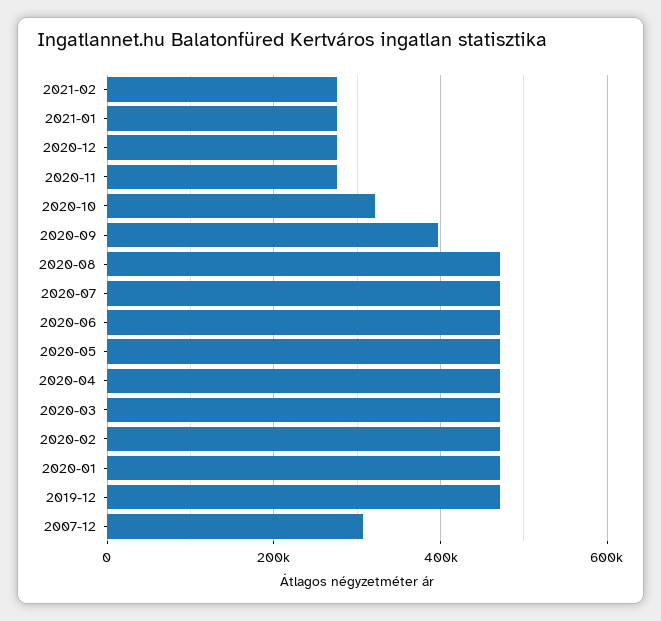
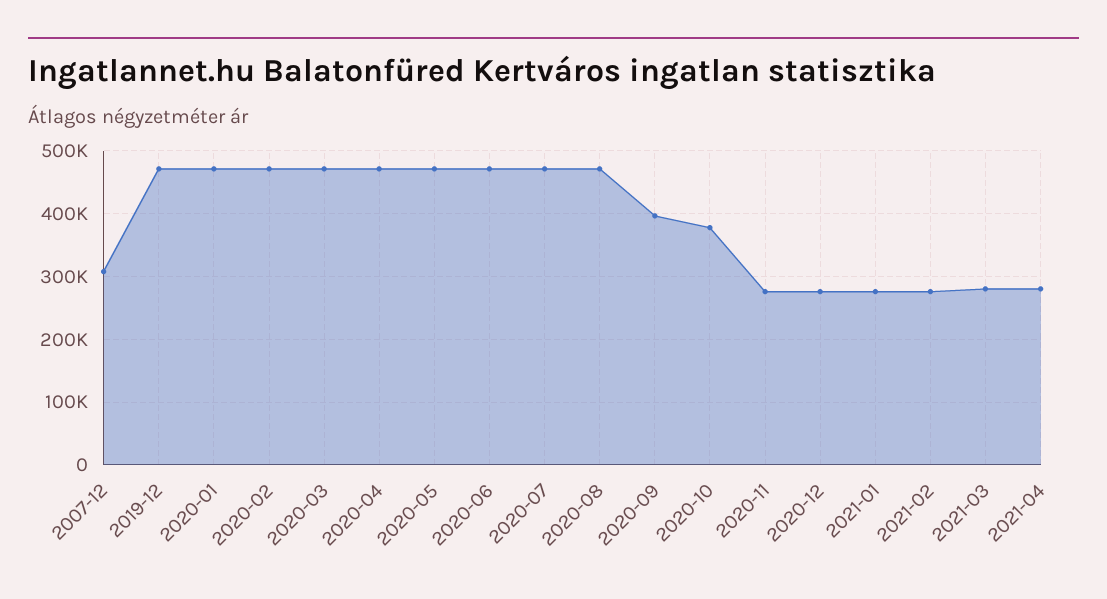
2020-10: 320000 -> 380000
2021-03: none -> 280000
2021-04: none -> 280000

